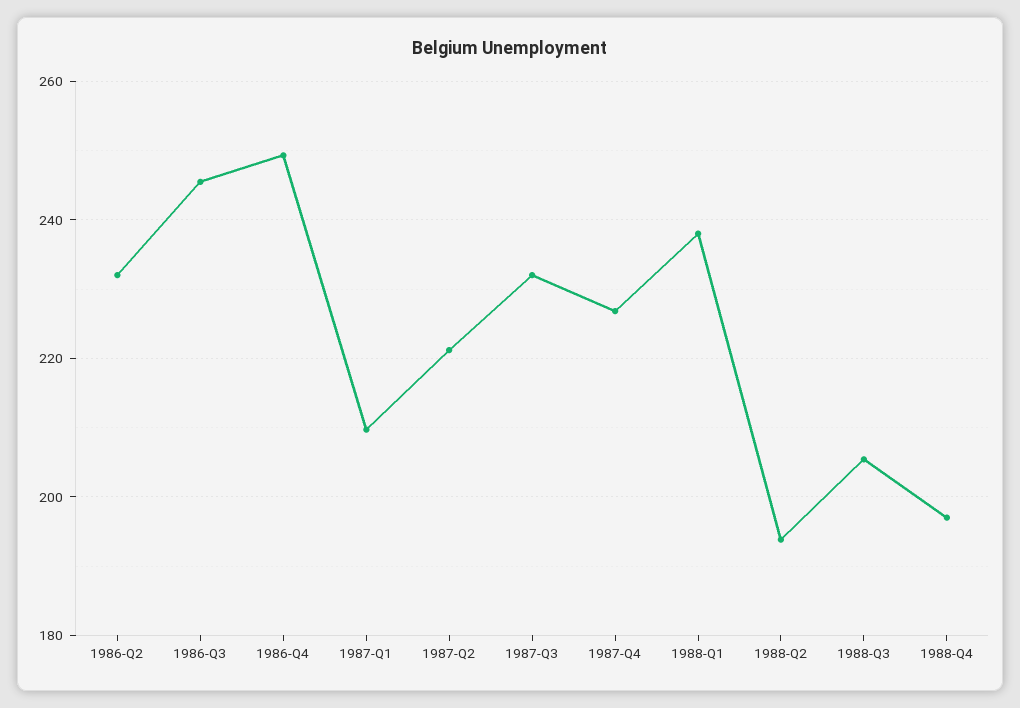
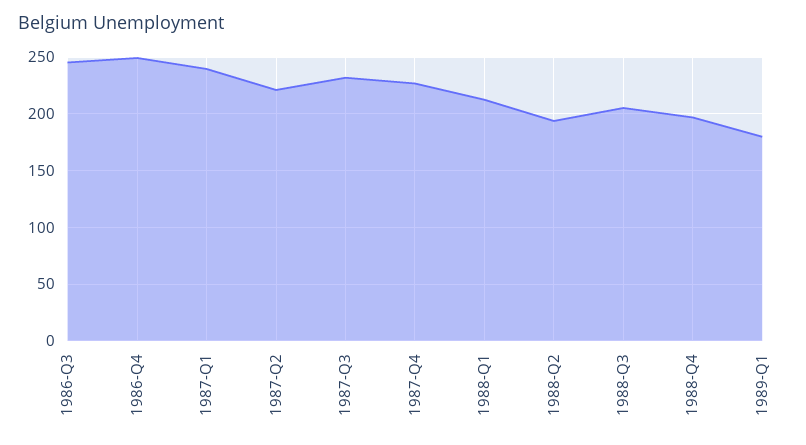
1986-Q2: 232 -> none
1987-Q1: 210 -> 240
1988-Q1: 238 -> 210
1989-Q1: none -> 180

